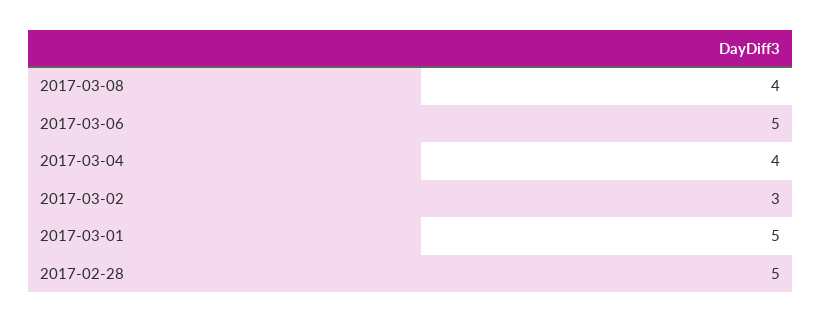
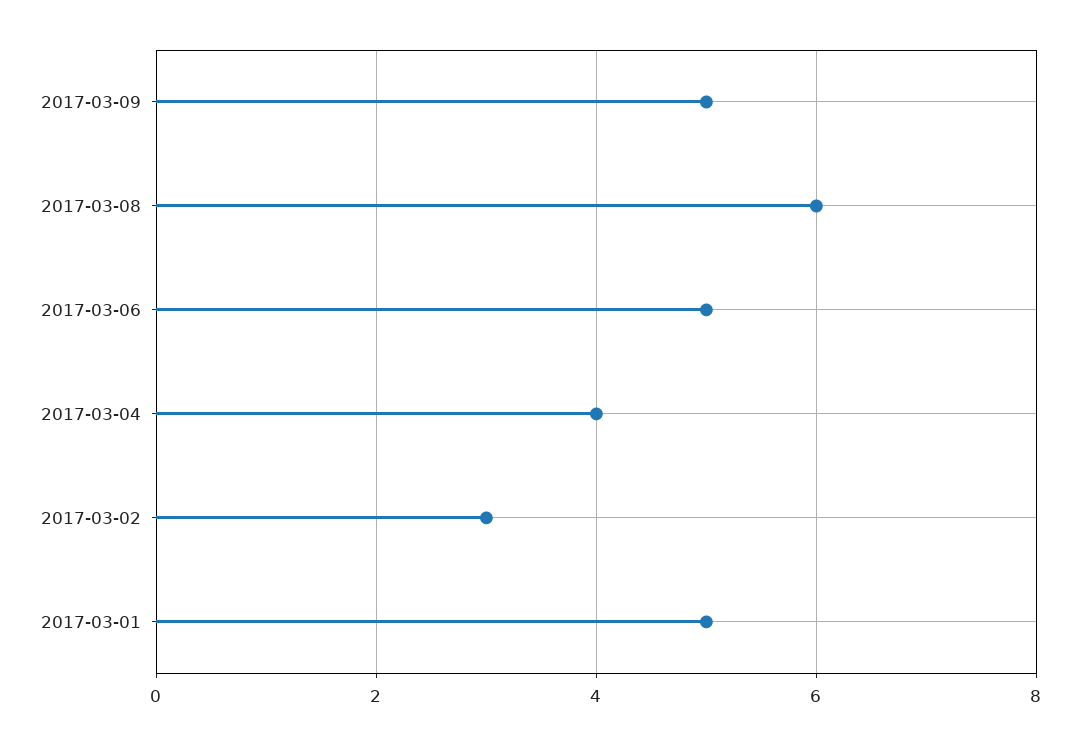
2017-03-08: 4 -> 6
2017-02-28: 5 -> none
2017-03-09: none -> 5

